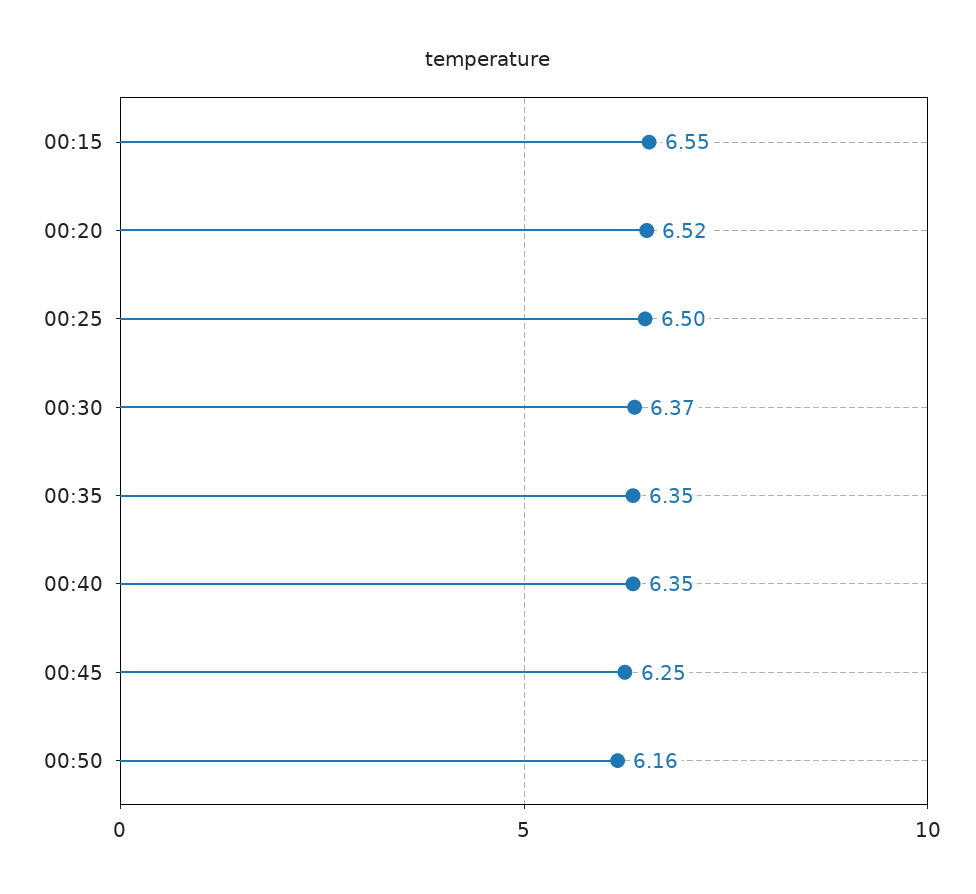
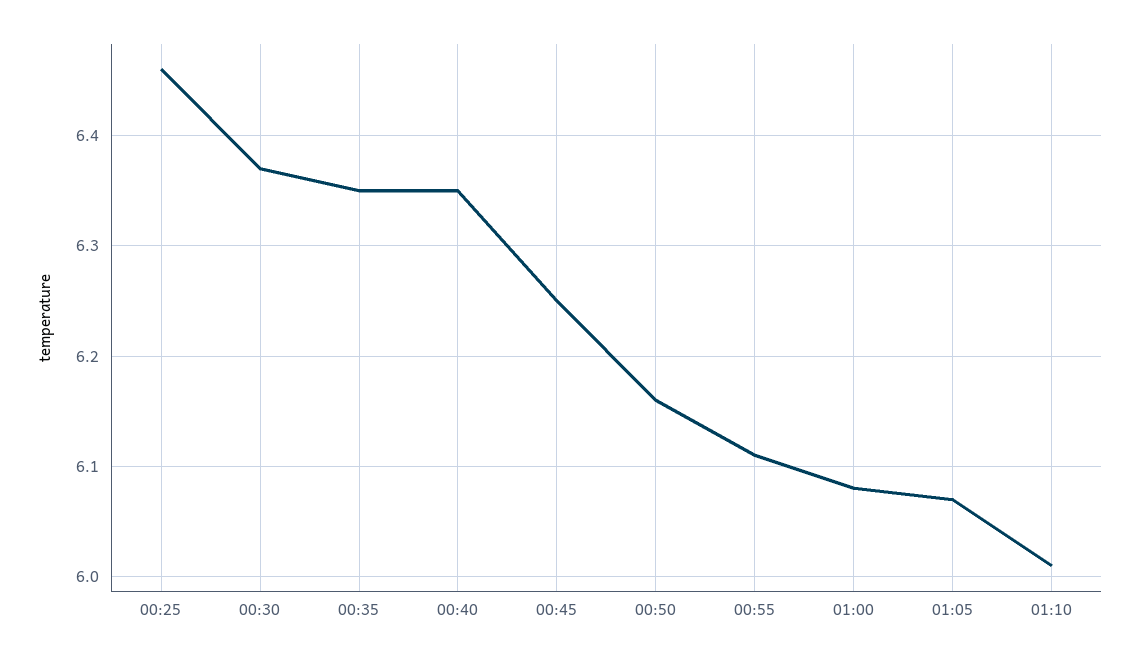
00:15: 6.55 -> none
00:20: 6.52 -> none
00:25: 6.5 -> 6.46
00:55: none -> 6.11
01:00: none -> 6.08
01:05: none -> 6.07
01:10: none -> 6.01

